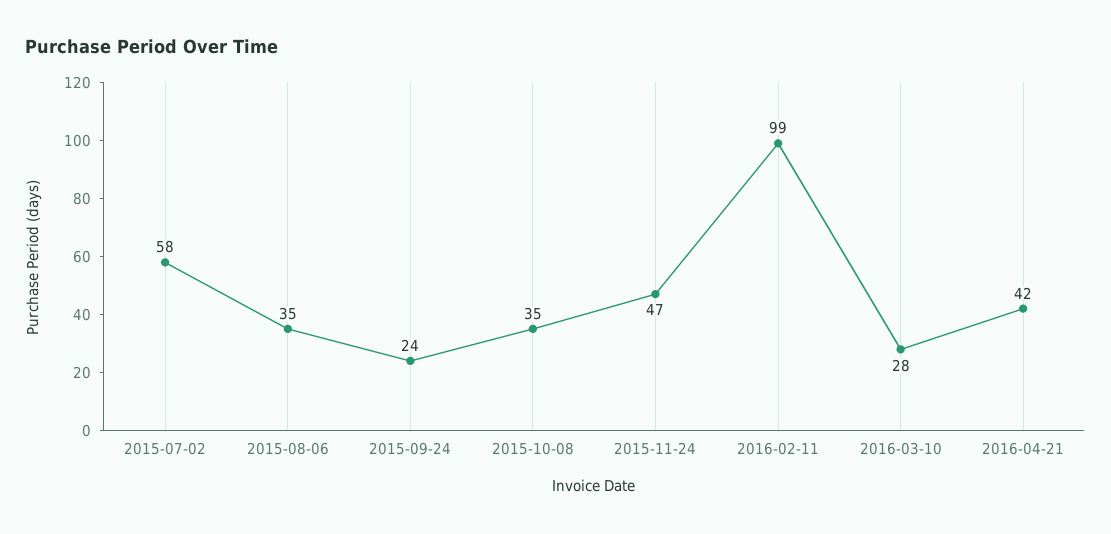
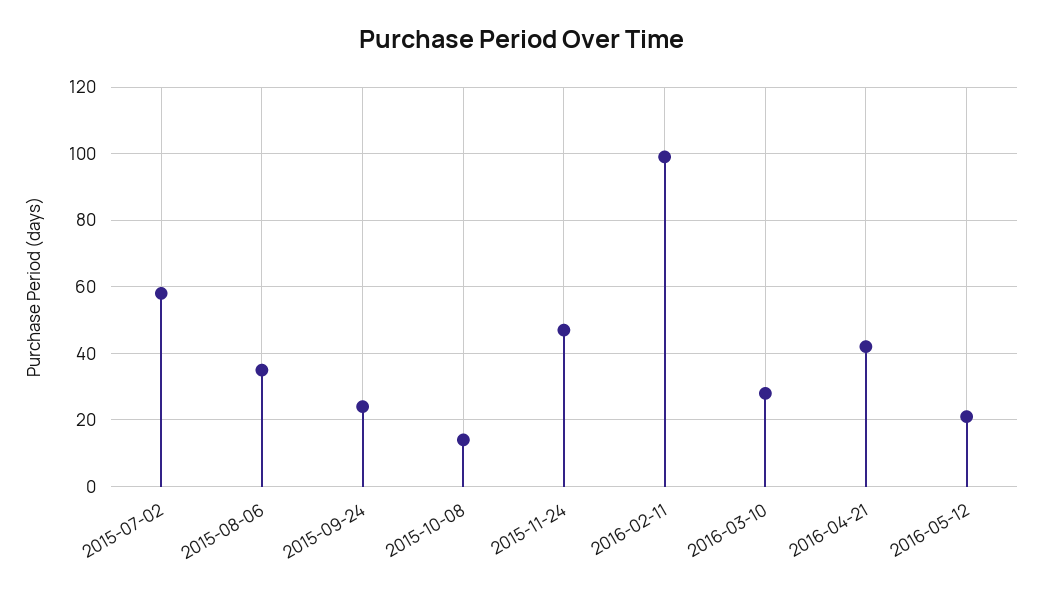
2015-10-08: 35 -> 15
2016-05-12: none -> 20

